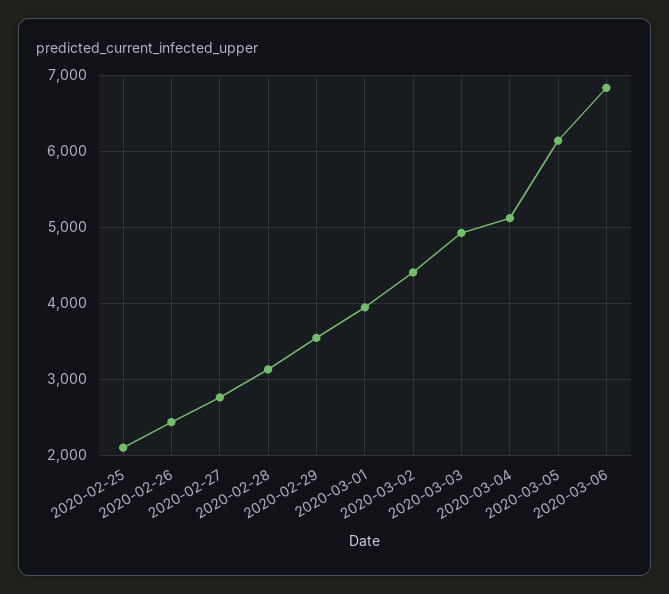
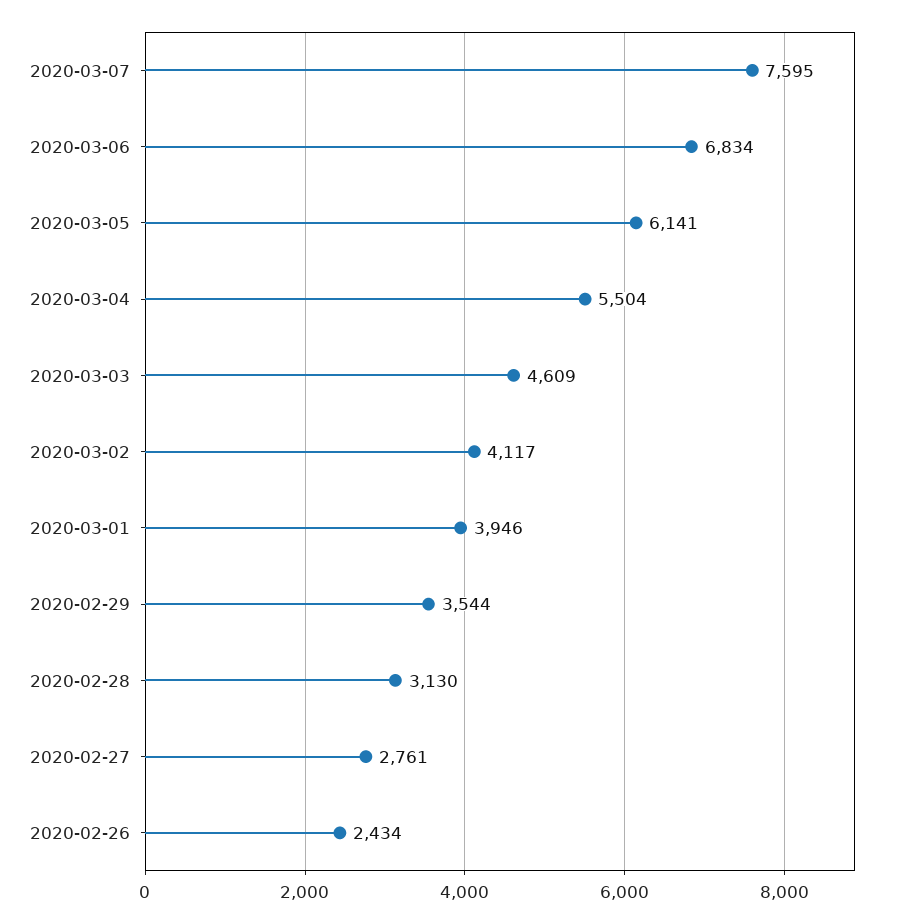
2020-02-25: 2100 -> none
2020-03-02: 4400 -> 4117
2020-03-03: 4900 -> 4609
2020-03-04: 5100 -> 5504
2020-03-07: none -> 7595

